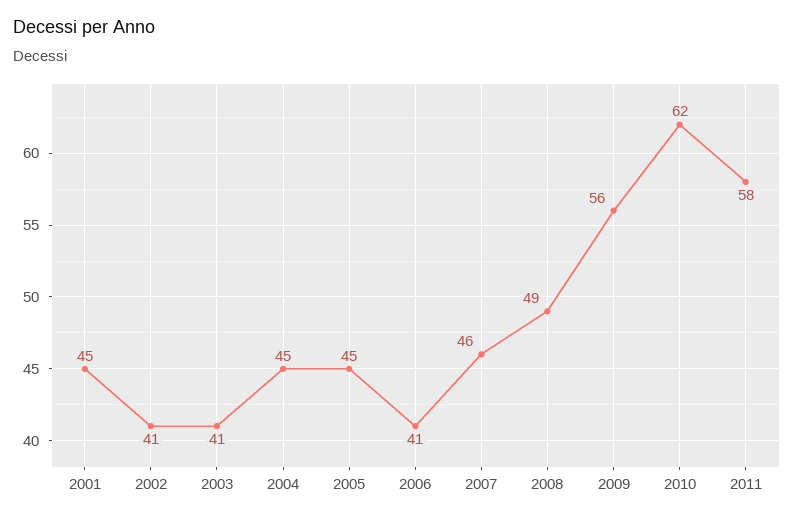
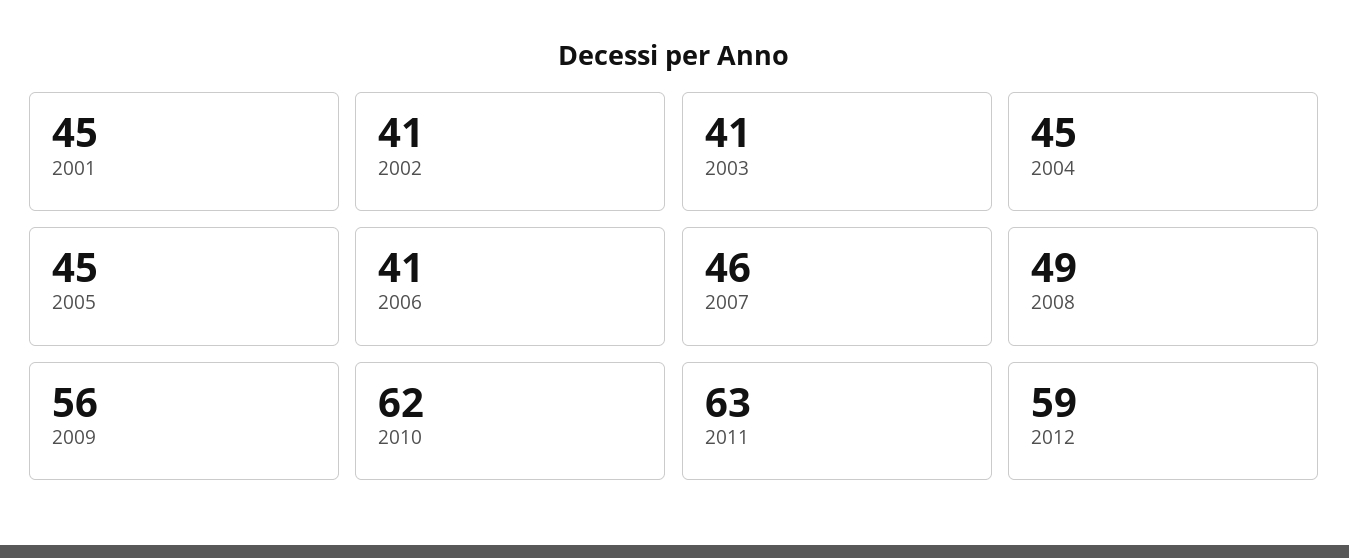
2011: 58 -> 63
2012: none -> 59

